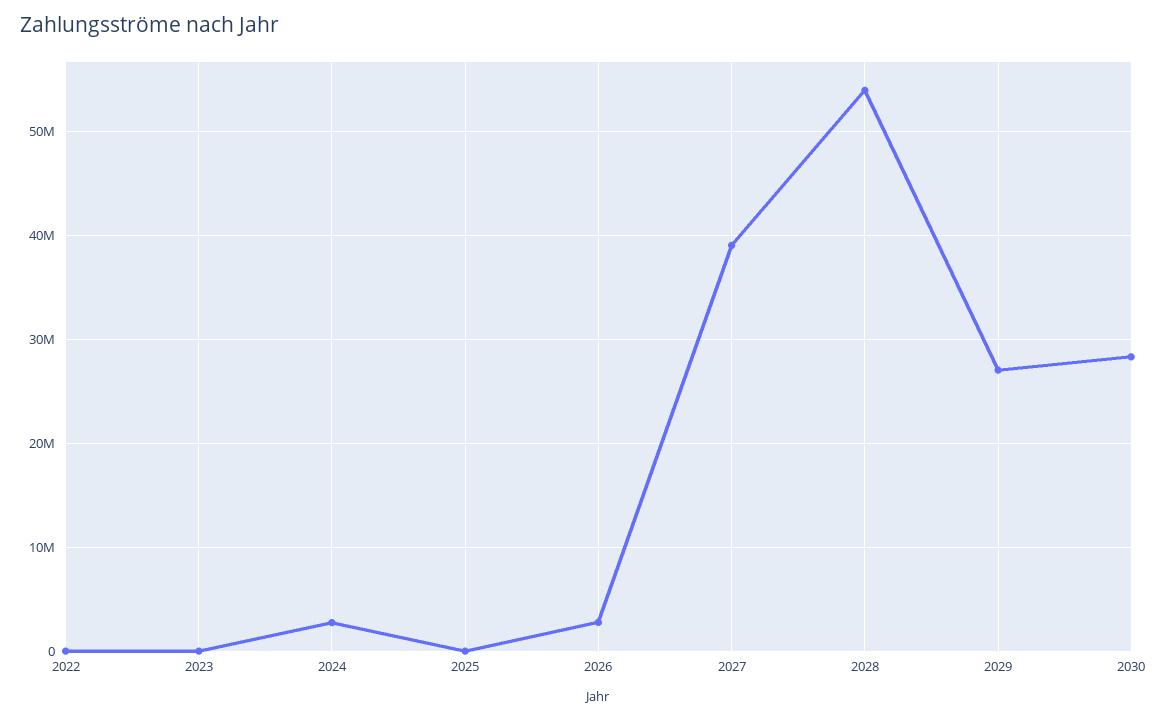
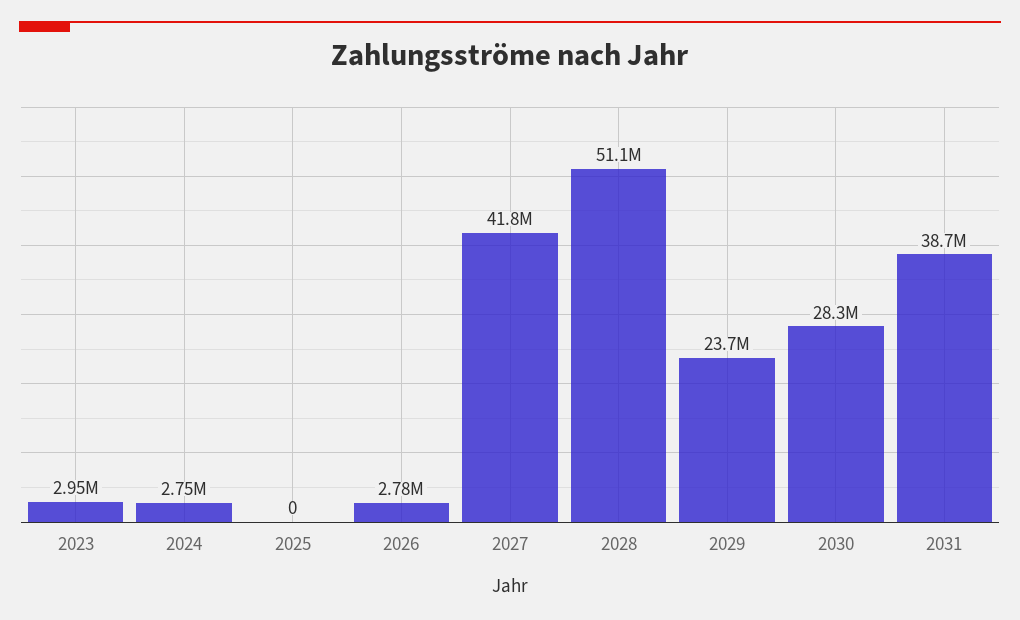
2022: 0 -> none
2023: 0 -> 2950000
2027: 39000000 -> 41800000
2028: 54000000 -> 51100000
2029: 27000000 -> 23700000
2031: none -> 38700000

